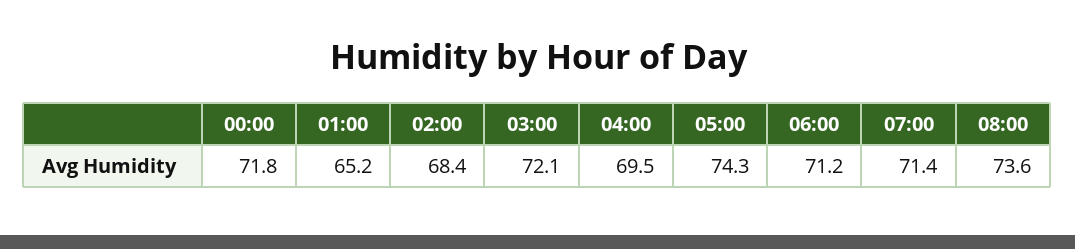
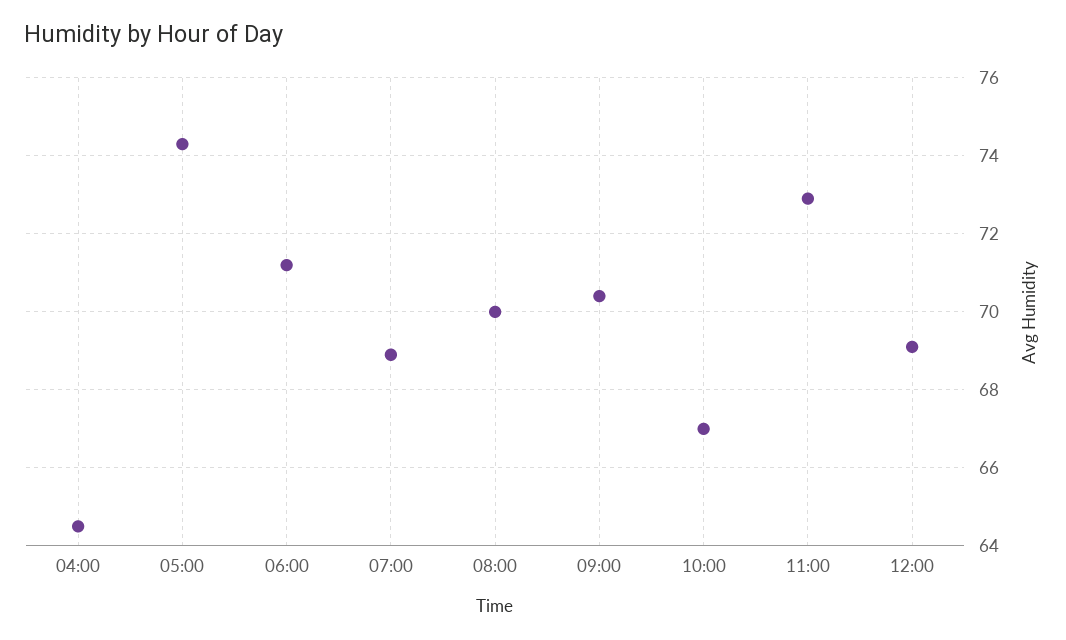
00:00: 71.8 -> none
01:00: 65.2 -> none
02:00: 68.4 -> none
03:00: 72.1 -> none
04:00: 69.5 -> 64.5
07:00: 71.4 -> 69
08:00: 73.6 -> 70
09:00: none -> 70.5
10:00: none -> 67
11:00: none -> 73
12:00: none -> 69

